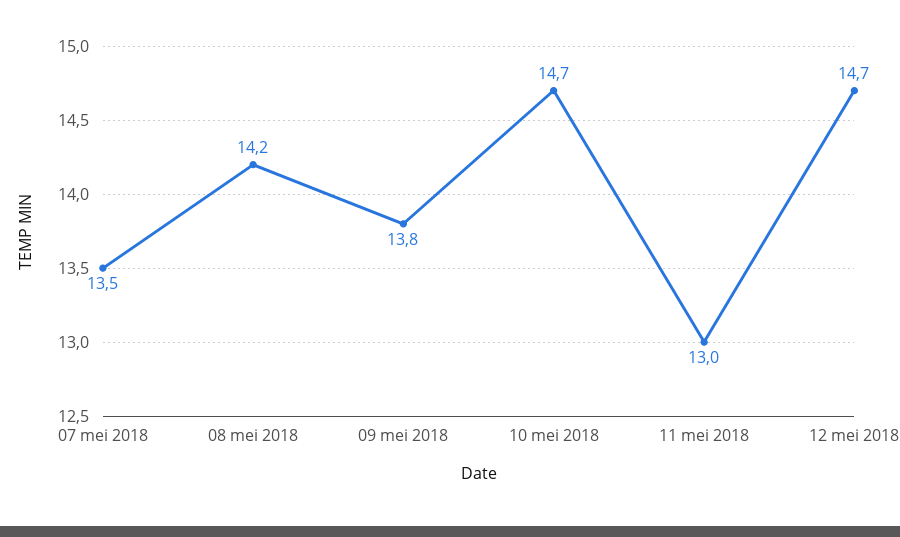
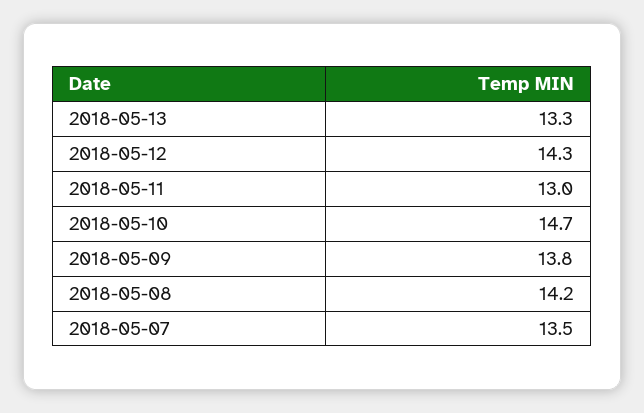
12 mei 2018: 14.7 -> 14.3
2018-05-13: none -> 13.3

